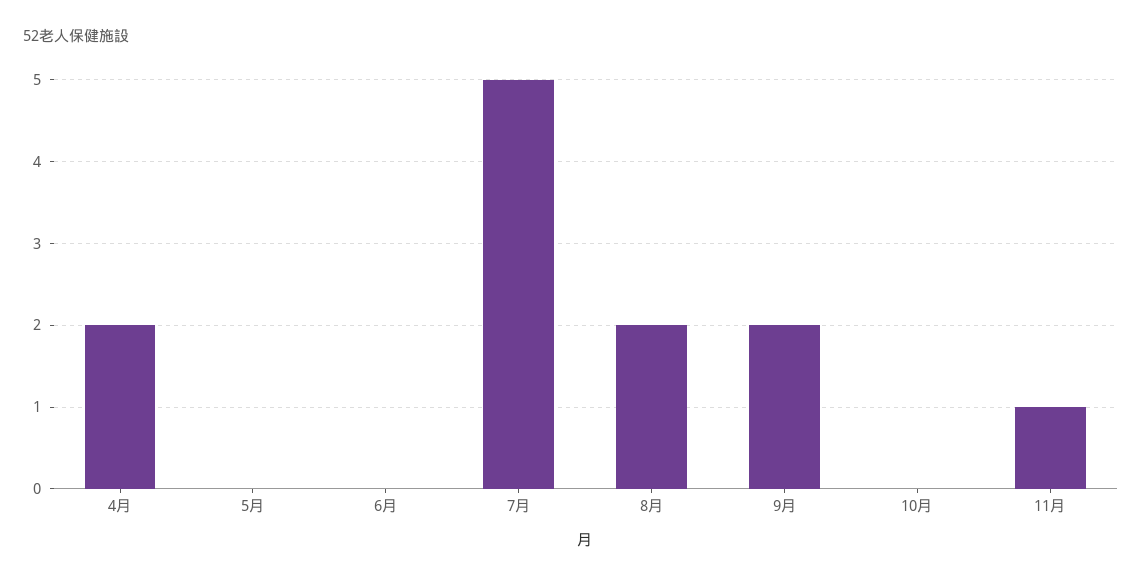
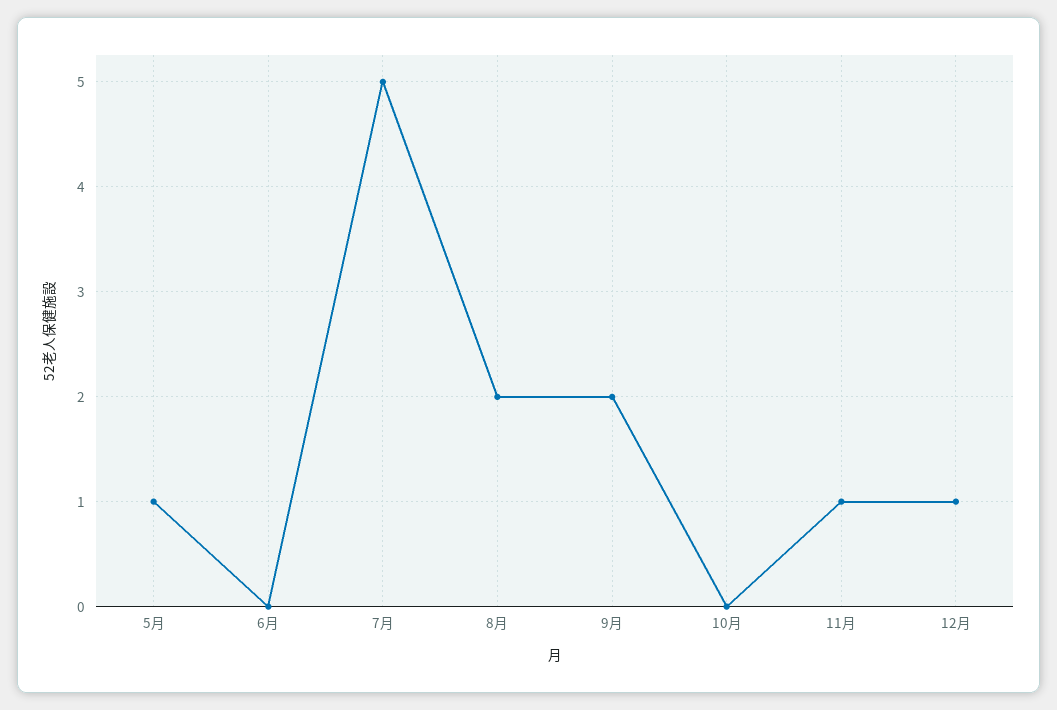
4月: 2 -> none
5月: 0 -> 1
12月: none -> 1

